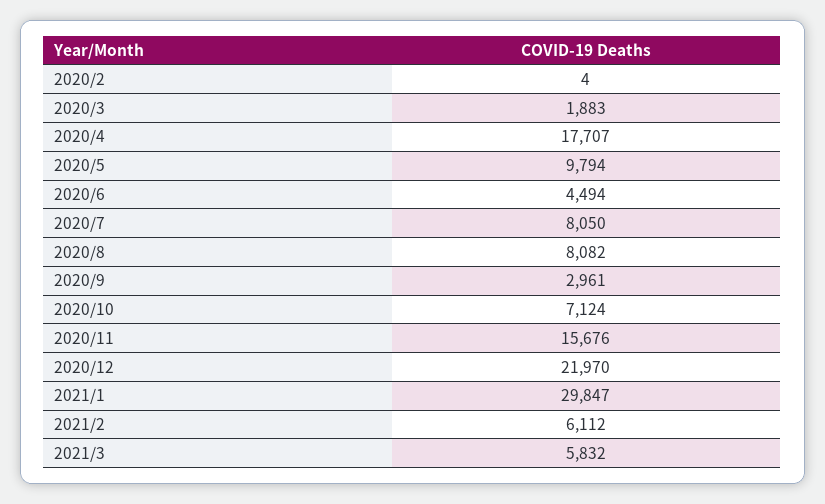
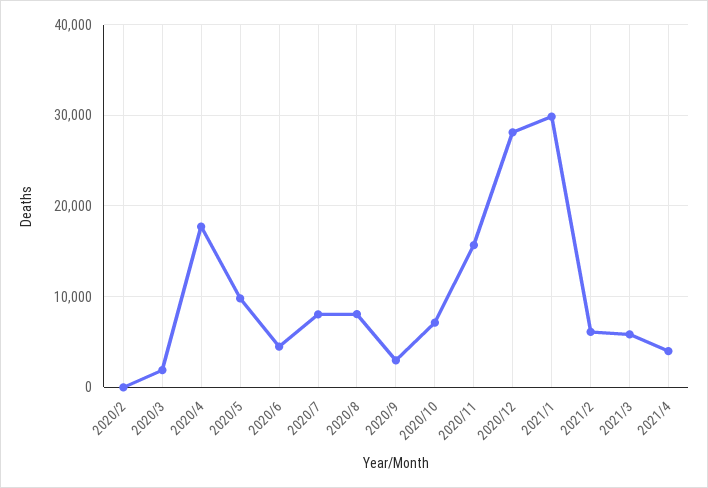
2020/12: 21970 -> 28000
2021/4: none -> 4000

